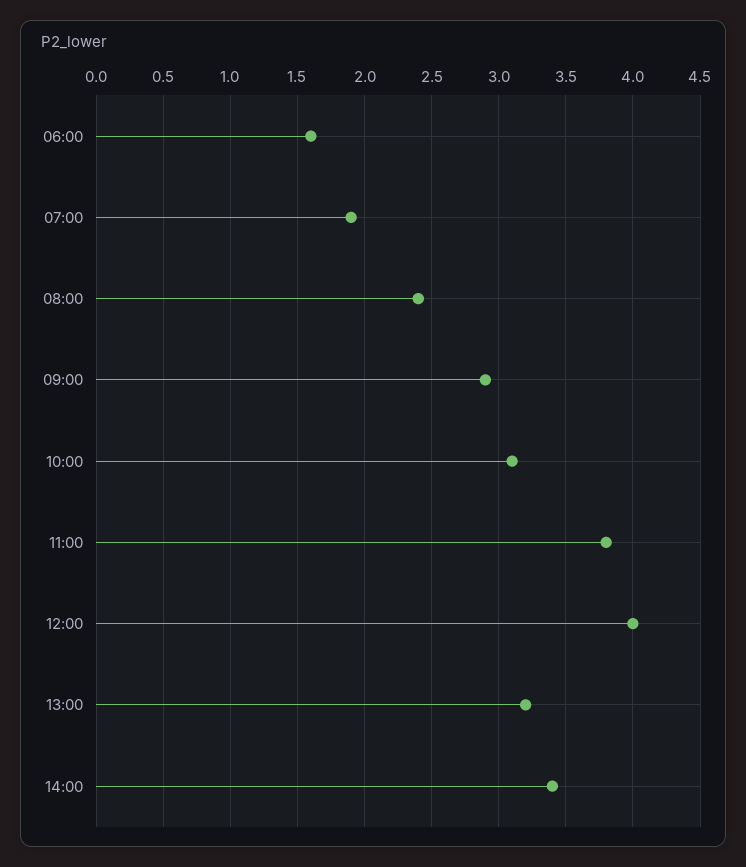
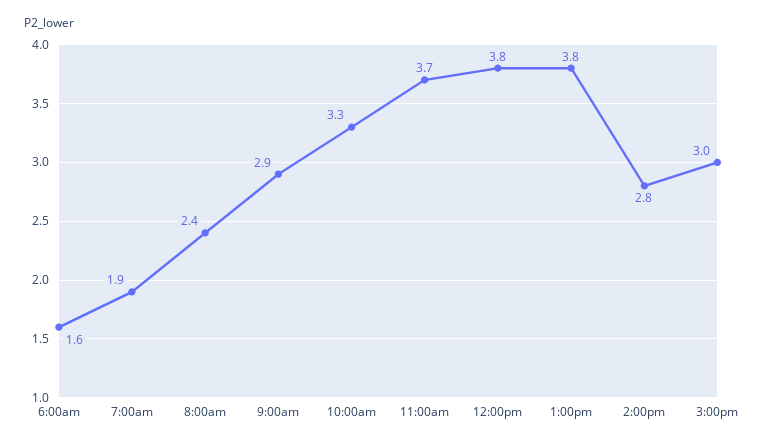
10:00: 3.1 -> 3.3
11:00: 3.8 -> 3.7
12:00: 4 -> 3.8
13:00: 3.2 -> 3.8
14:00: 3.4 -> 2.8
3:00pm: none -> 3

